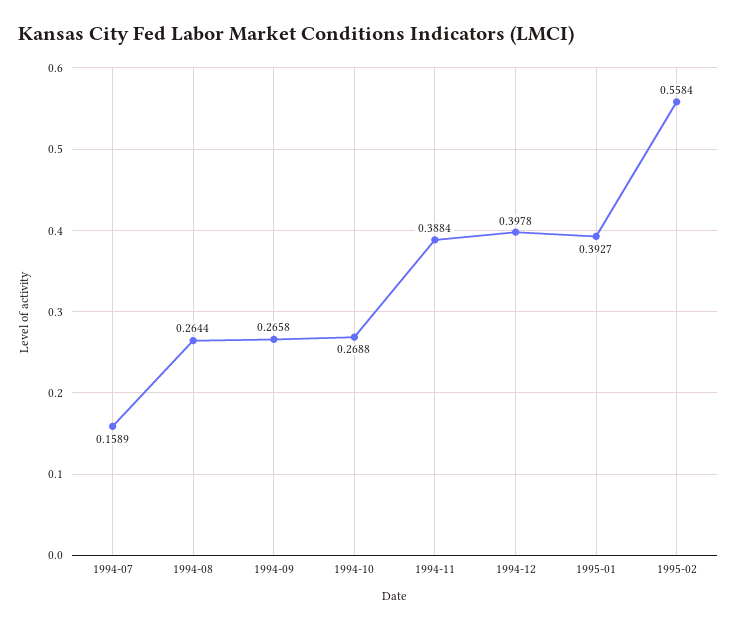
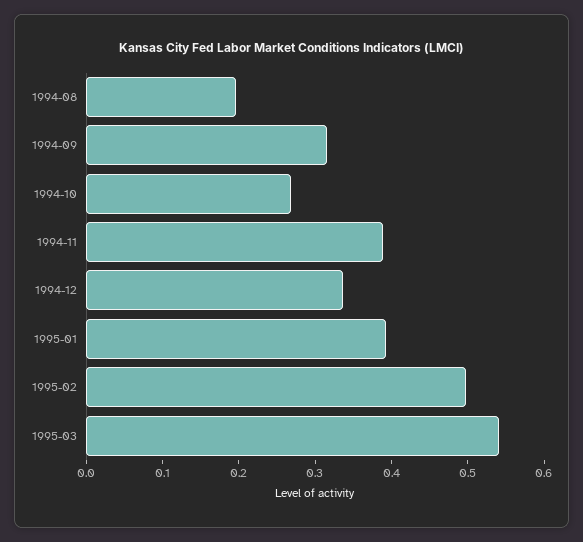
1994-07: 0.1589 -> none
1994-08: 0.2644 -> 0.2
1994-09: 0.2658 -> 0.32
1994-12: 0.3978 -> 0.34
1995-02: 0.5584 -> 0.5
1995-03: none -> 0.54

